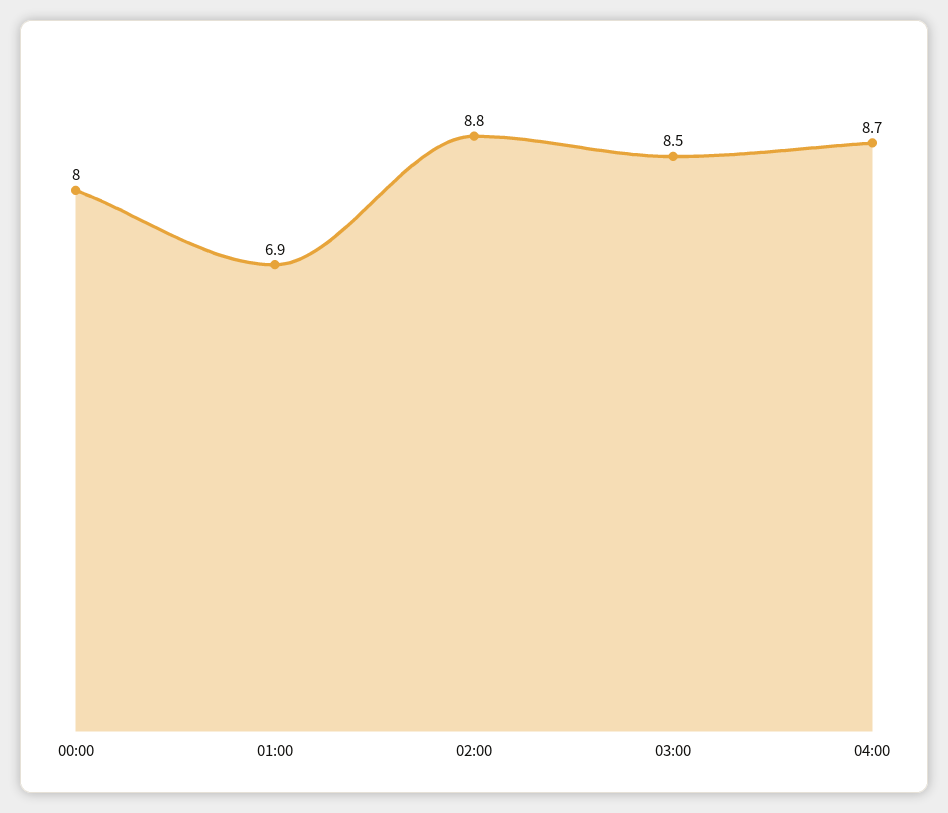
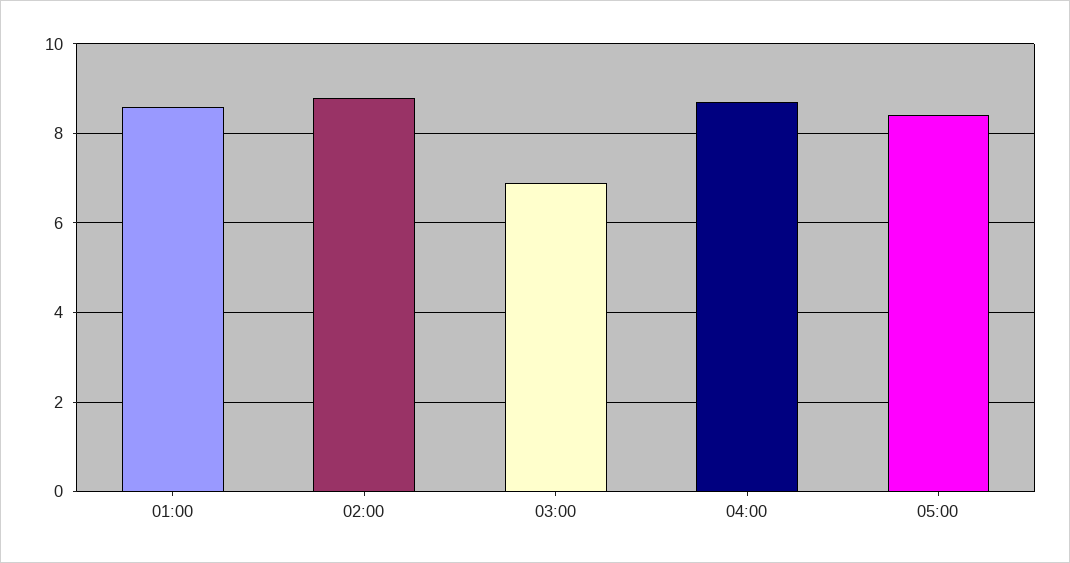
00:00: 8 -> none
01:00: 6.9 -> 8.5
03:00: 8.5 -> 7
05:00: none -> 8.5

